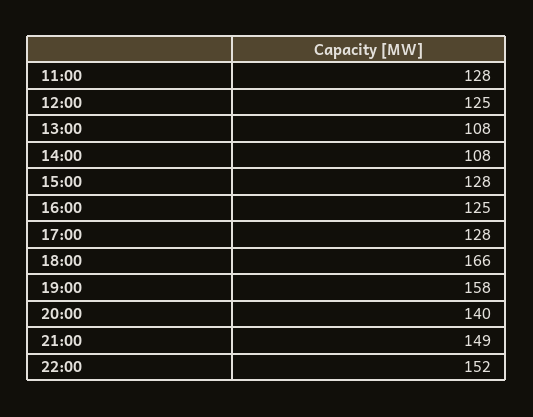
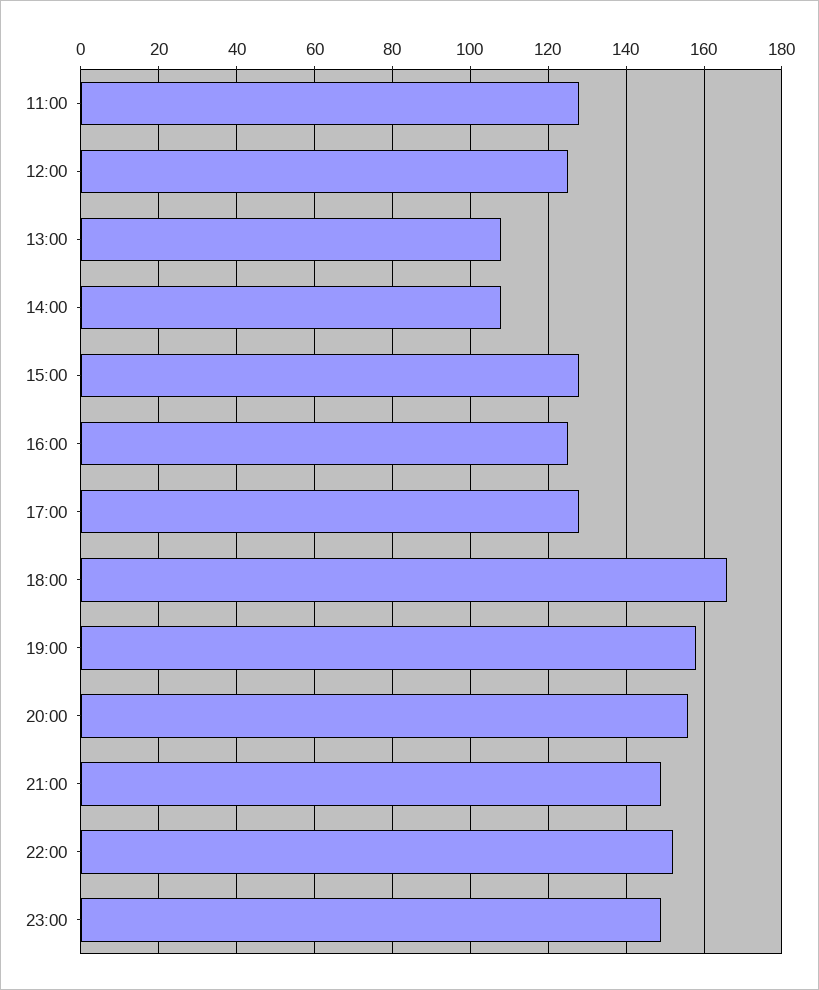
20:00: 140 -> 155
23:00: none -> 150

